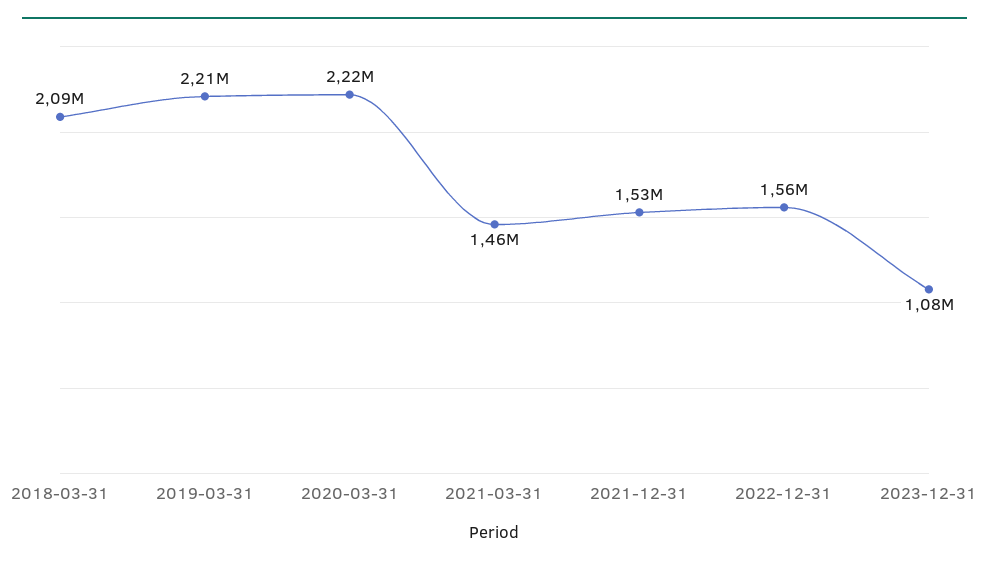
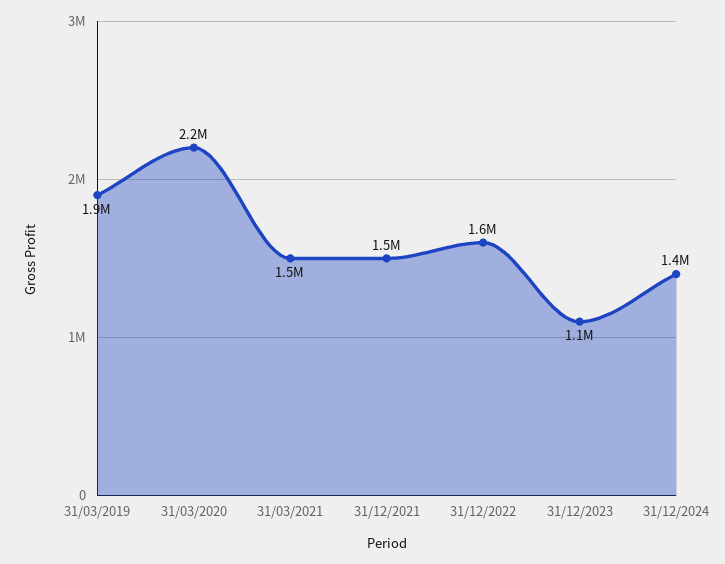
2018-03-31: 2090000 -> none
2019-03-31: 2210000 -> 1900000
31/12/2024: none -> 1400000

